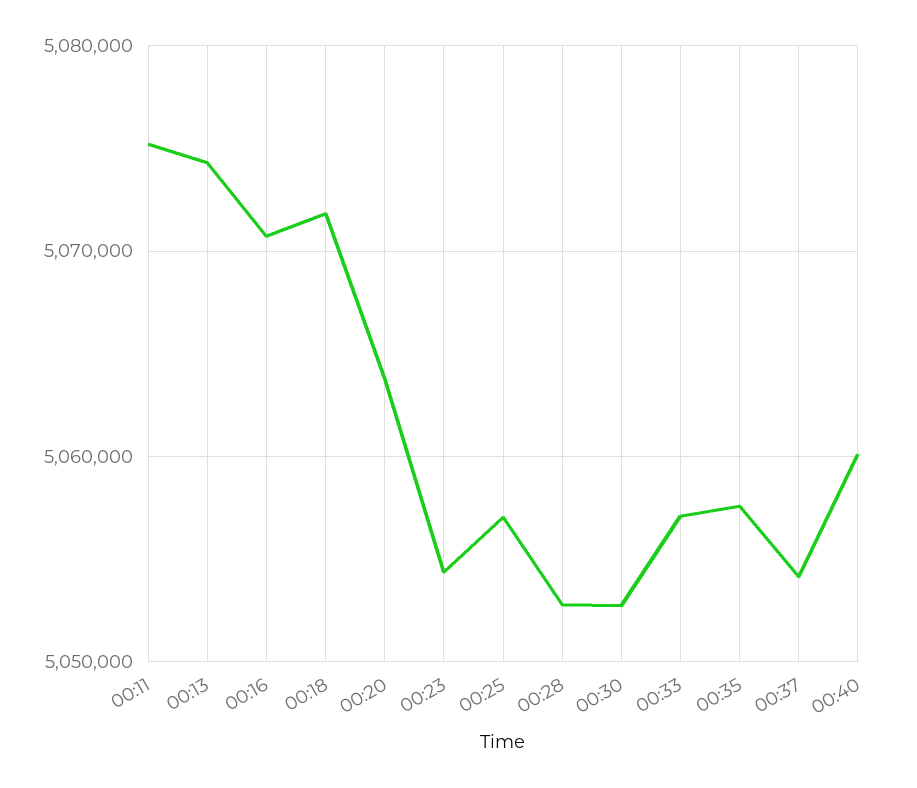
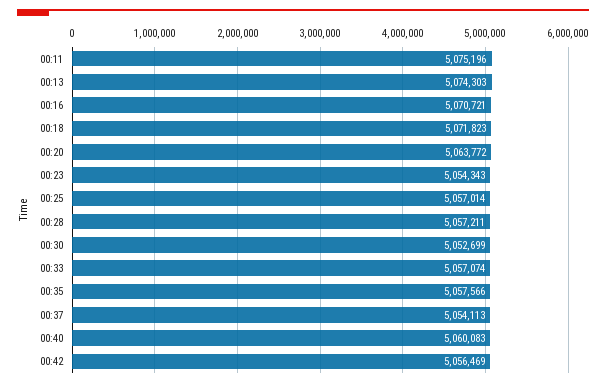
00:28: 5053000 -> 5057211
00:42: none -> 5056469

